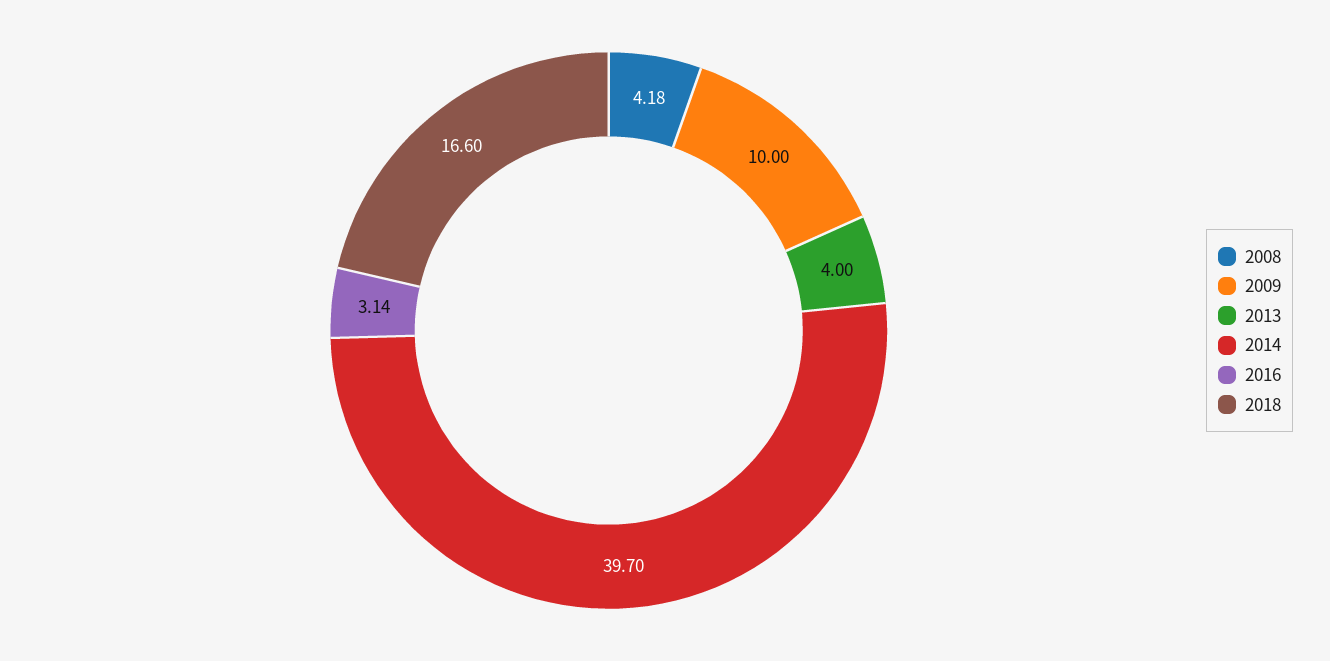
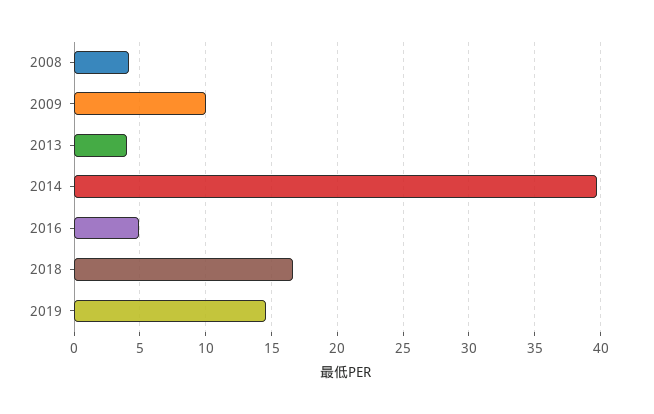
2016: 3.14 -> 5
2019: none -> 14.5

